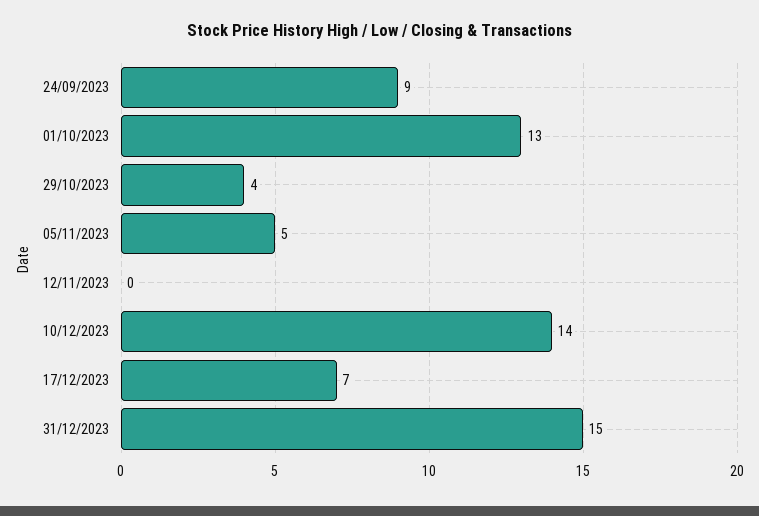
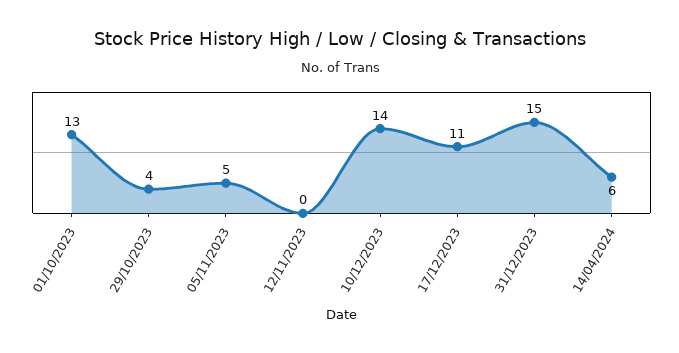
24/09/2023: 9 -> none
17/12/2023: 7 -> 11
14/04/2024: none -> 6

